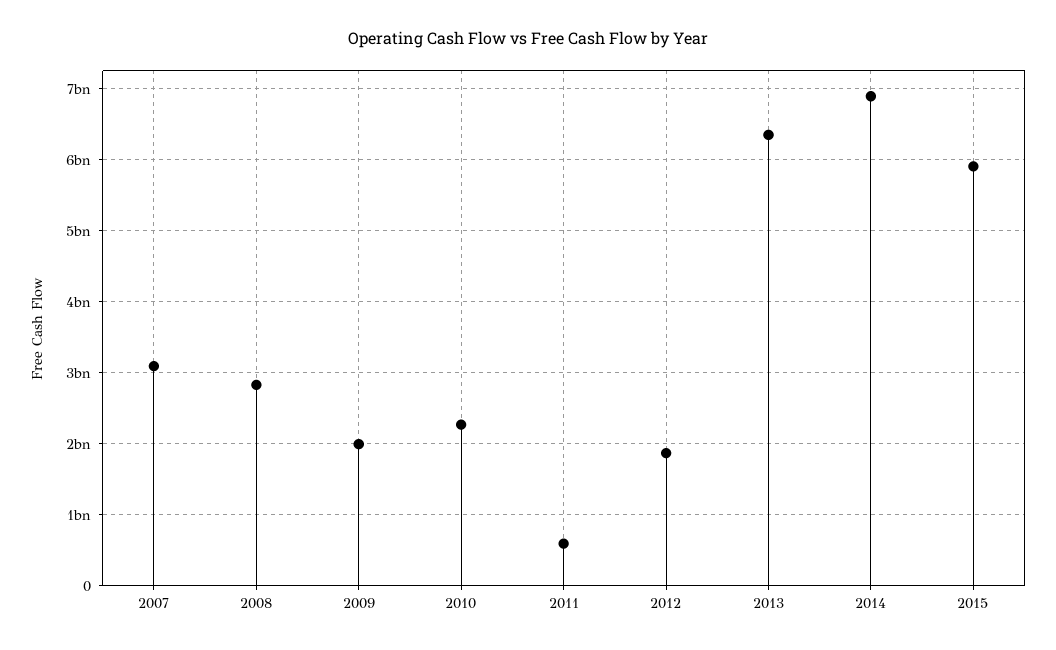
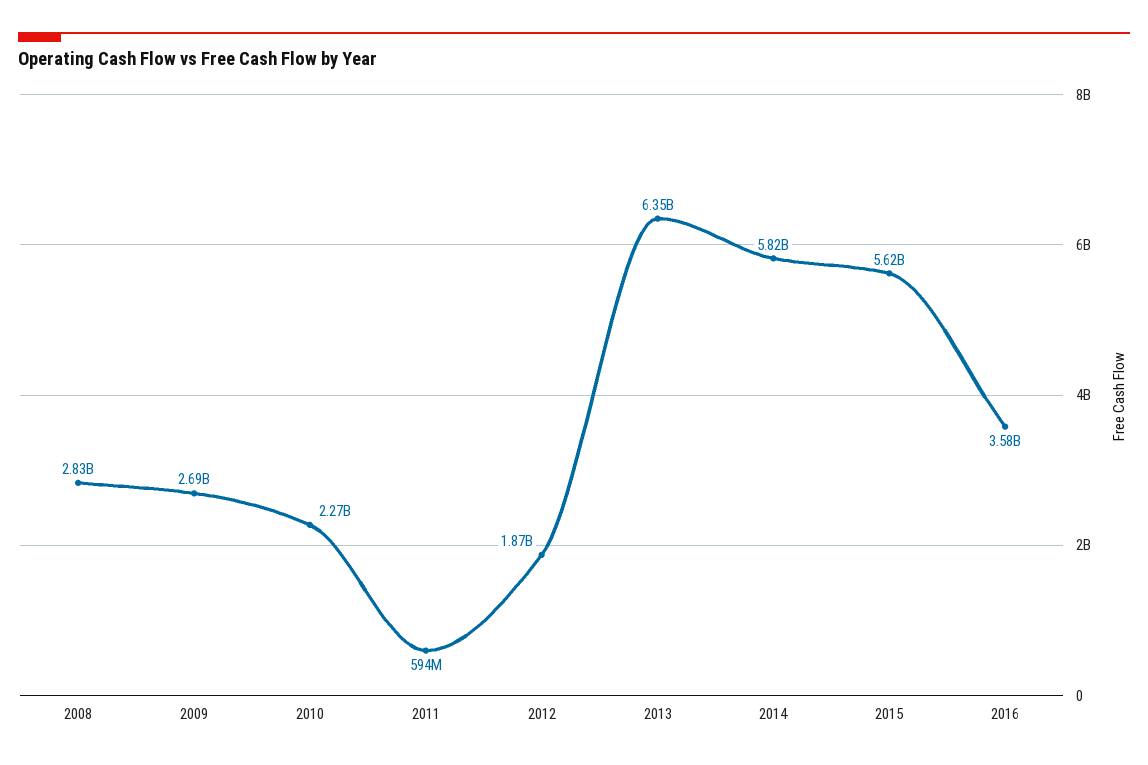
2007: 3100000000 -> none
2009: 2000000000 -> 2690000000
2014: 6900000000 -> 5820000000
2015: 5900000000 -> 5620000000
2016: none -> 3580000000

